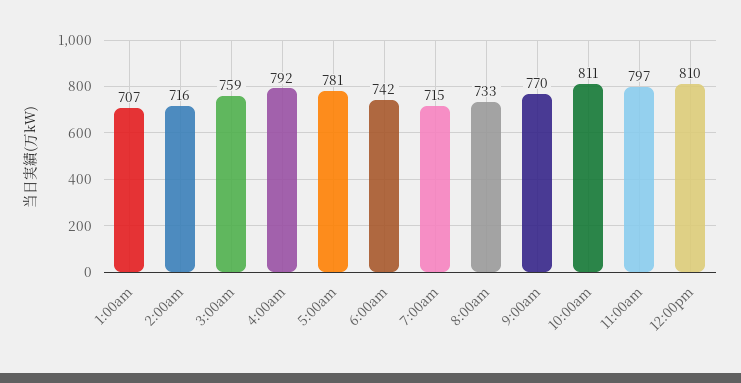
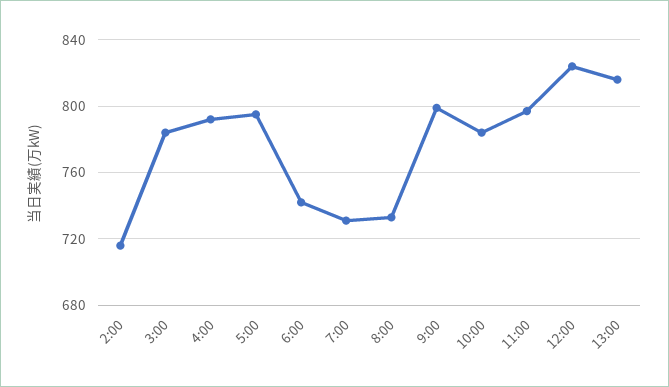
1:00am: 707 -> none
3:00am: 759 -> 785
5:00am: 781 -> 795
7:00am: 715 -> 730
9:00am: 770 -> 800
10:00am: 811 -> 785
12:00pm: 810 -> 825
13:00: none -> 815

